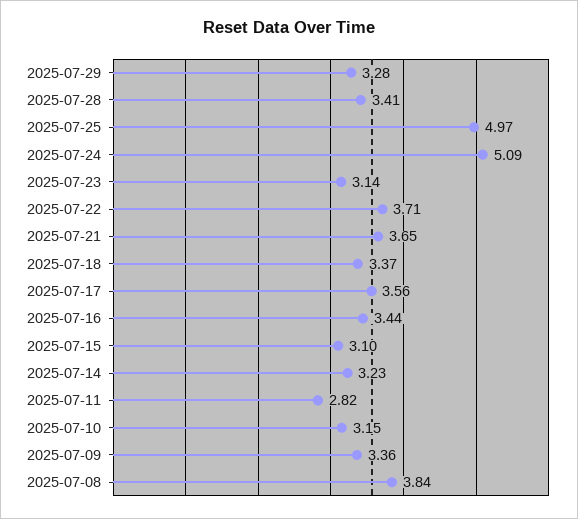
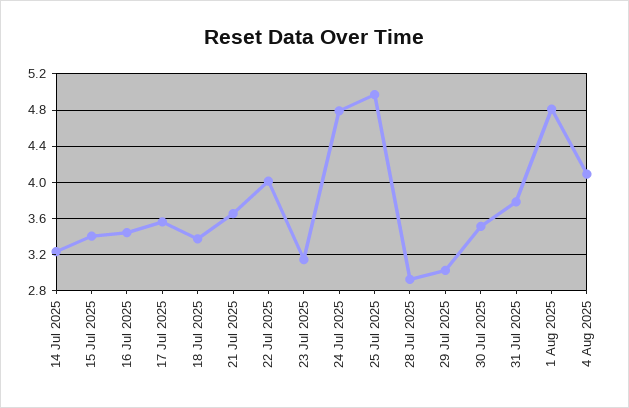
2025-07-29: 3.28 -> 3
2025-07-28: 3.41 -> 2.9
2025-07-24: 5.09 -> 4.8
2025-07-22: 3.71 -> 4
2025-07-15: 3.1 -> 3.4
2025-07-11: 2.82 -> none
2025-07-10: 3.15 -> none
2025-07-09: 3.36 -> none
2025-07-08: 3.84 -> none
30 Jul 2025: none -> 3.5
31 Jul 2025: none -> 3.8
1 Aug 2025: none -> 4.8
4 Aug 2025: none -> 4.1

